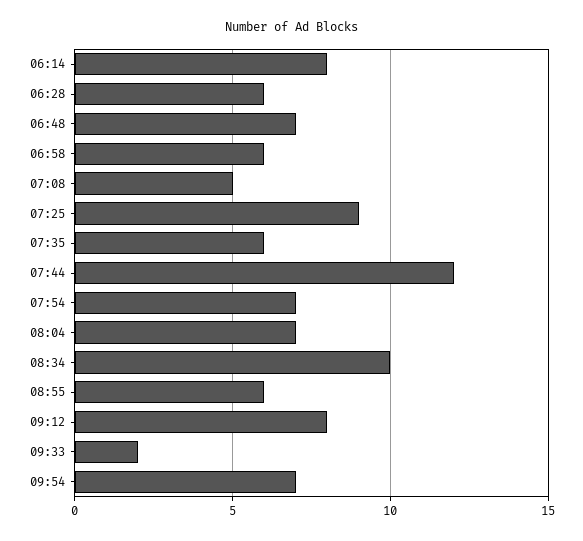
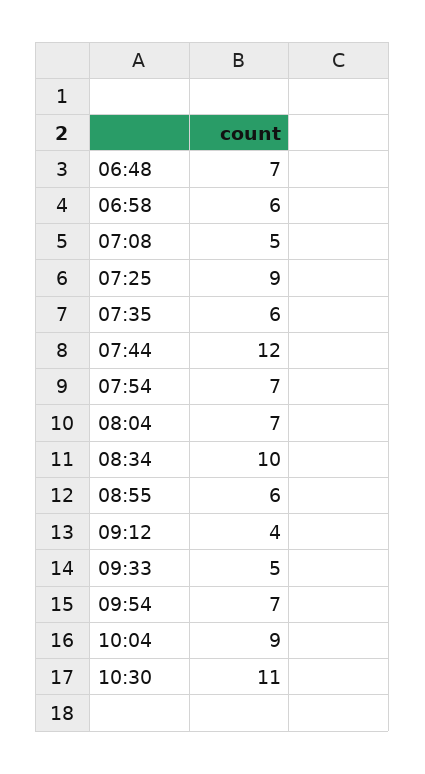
06:14: 8 -> none
06:28: 6 -> none
09:12: 8 -> 4
09:33: 2 -> 5
10:04: none -> 9
10:30: none -> 11

